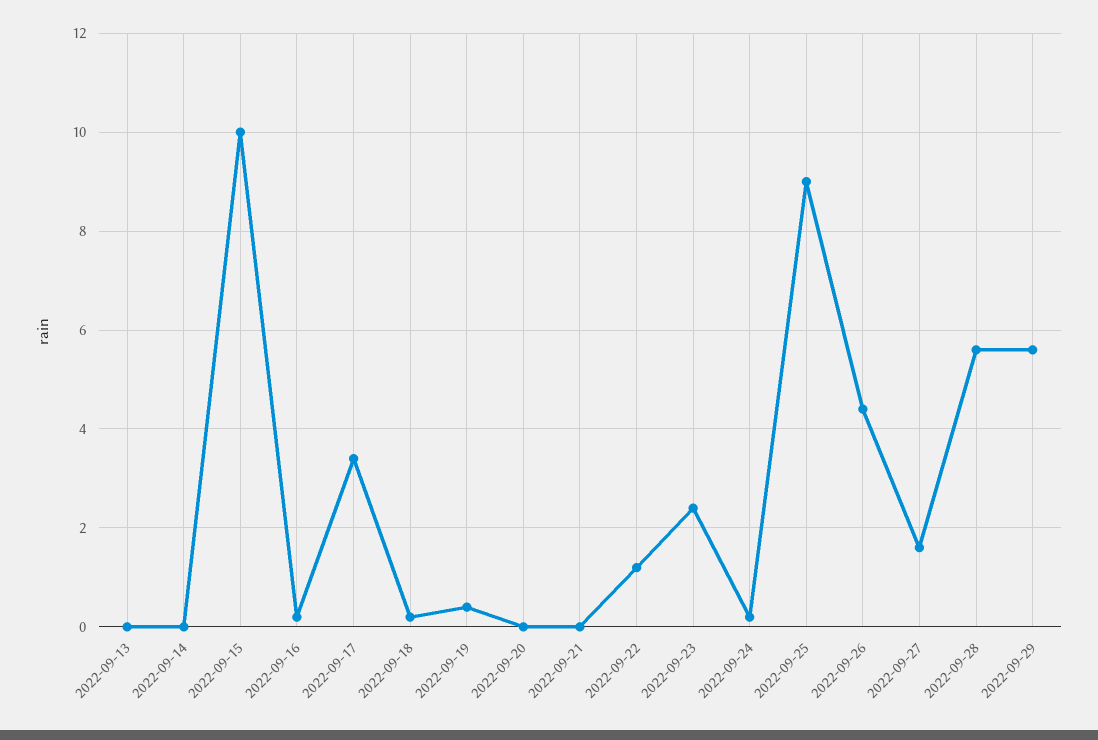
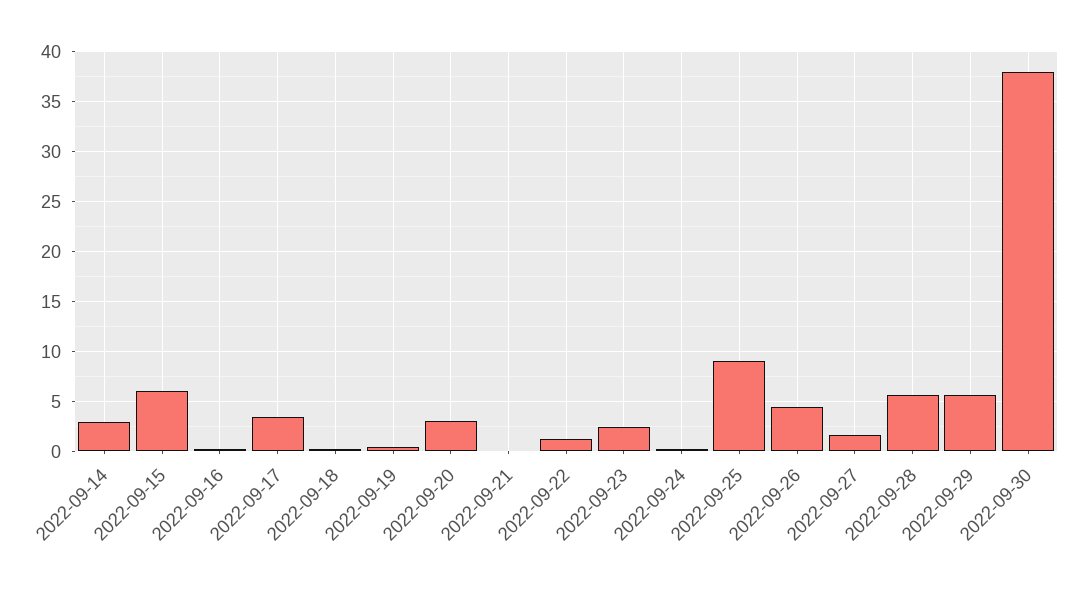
2022-09-13: 0 -> none
2022-09-14: 0 -> 3
2022-09-15: 10 -> 6
2022-09-20: 0 -> 3
2022-09-30: none -> 38

